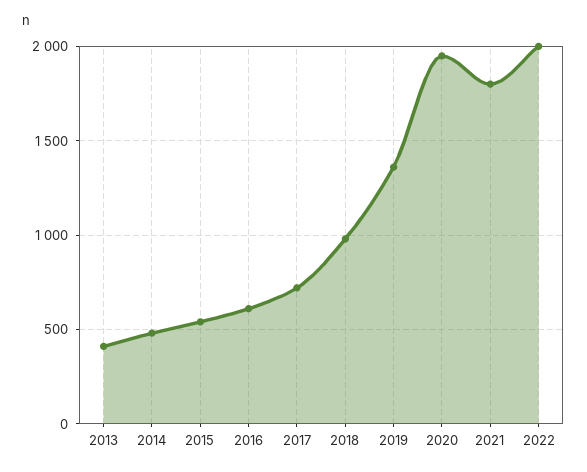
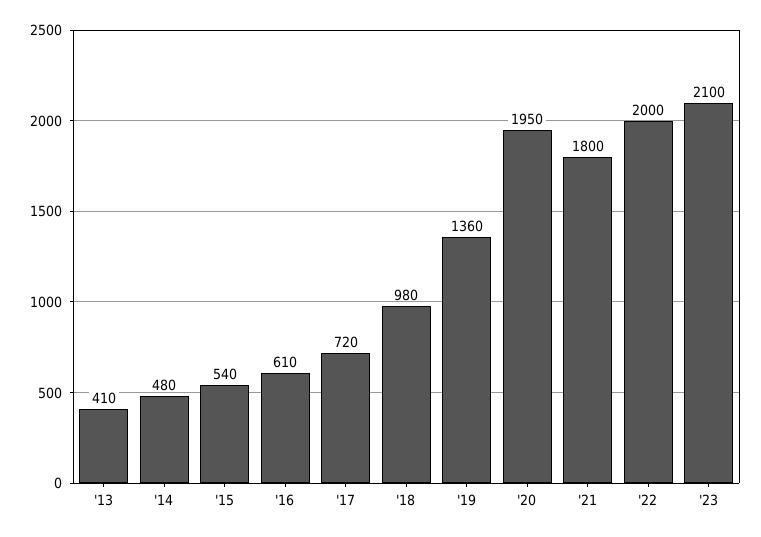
'23: none -> 2100

